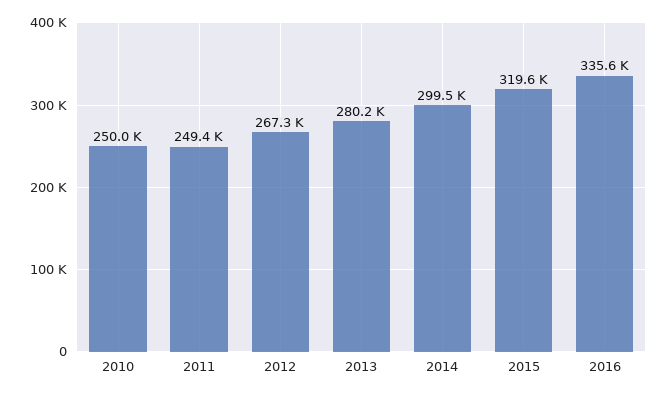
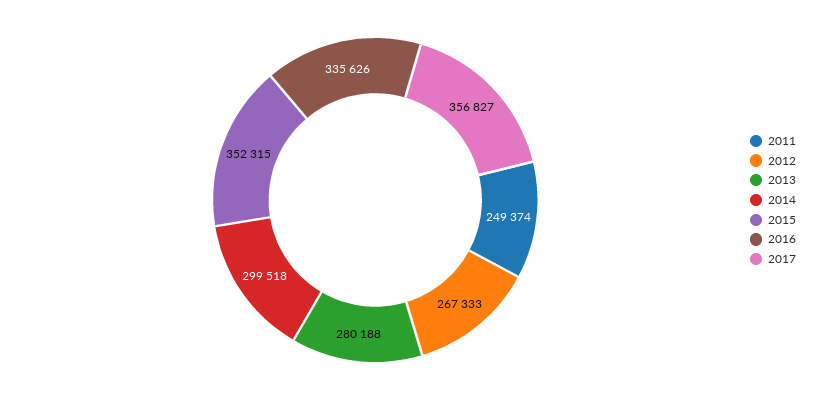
2010: 250000 -> none
2015: 319600 -> 352315
2017: none -> 356827

